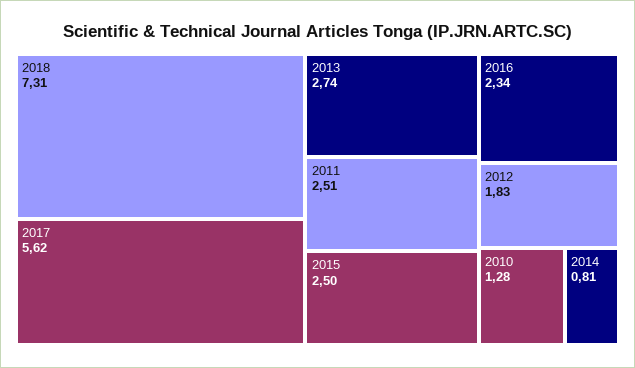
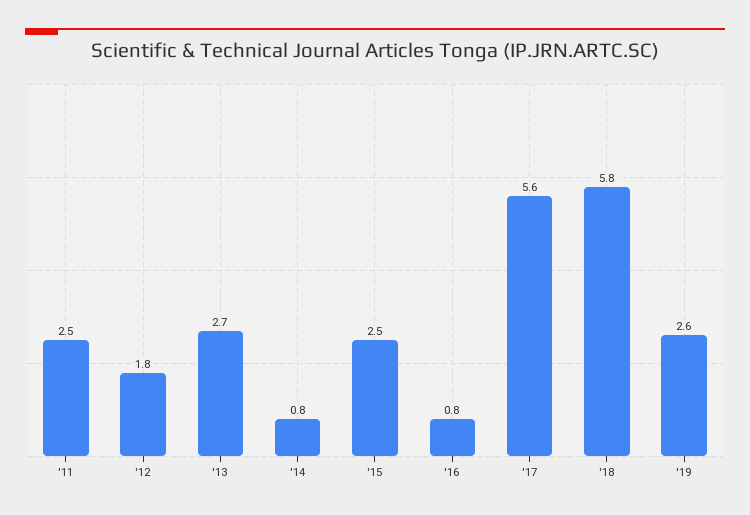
2018: 7.31 -> 5.8
2016: 2.34 -> 0.8
2010: 1.28 -> none
'19: none -> 2.6

